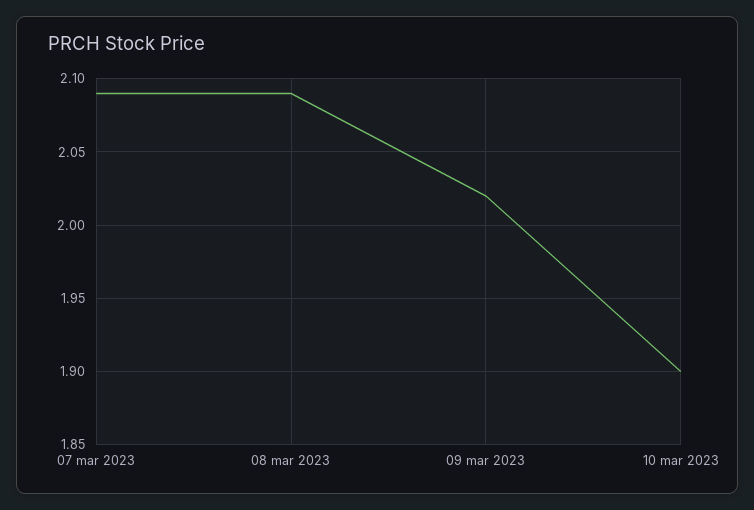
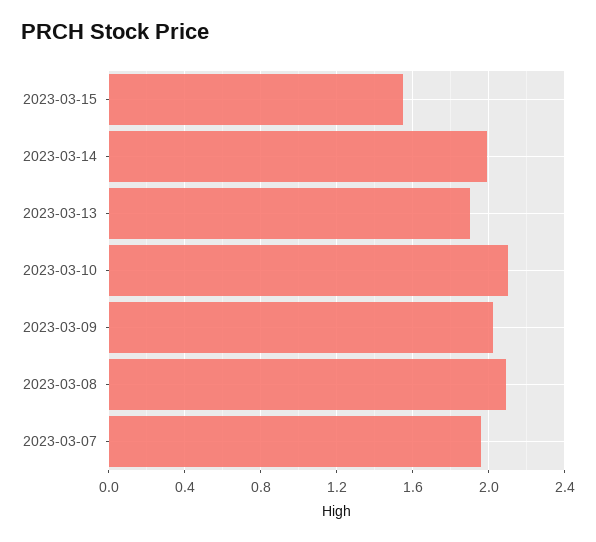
07 mar 2023: 2.09 -> 1.95
10 mar 2023: 1.9 -> 2.1
2023-03-15: none -> 1.55
2023-03-14: none -> 2
2023-03-13: none -> 1.9

